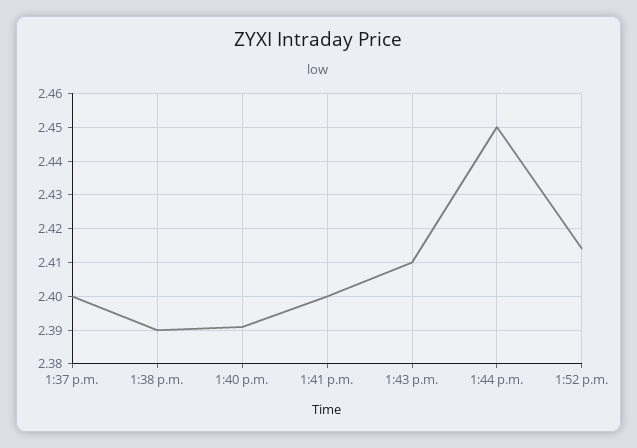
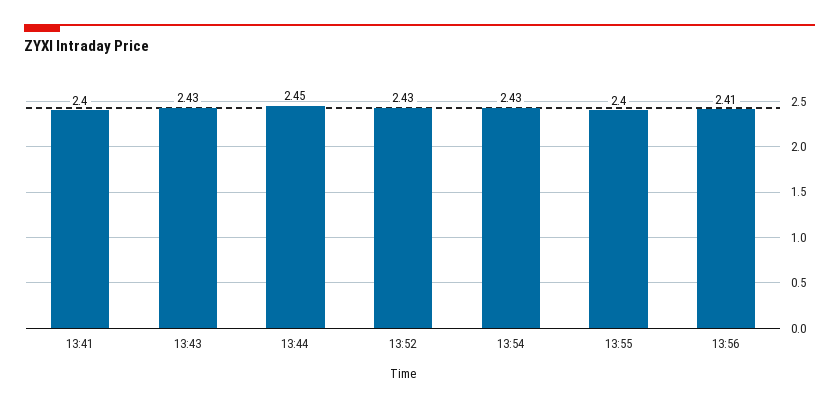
1:37 p.m.: 2.4 -> none
1:38 p.m.: 2.39 -> none
1:40 p.m.: 2.39 -> none
1:43 p.m.: 2.41 -> 2.43
1:52 p.m.: 2.415 -> 2.43
13:54: none -> 2.43
13:55: none -> 2.4
13:56: none -> 2.41

